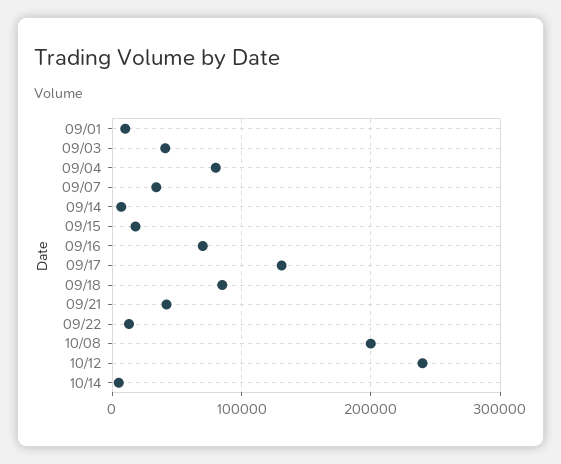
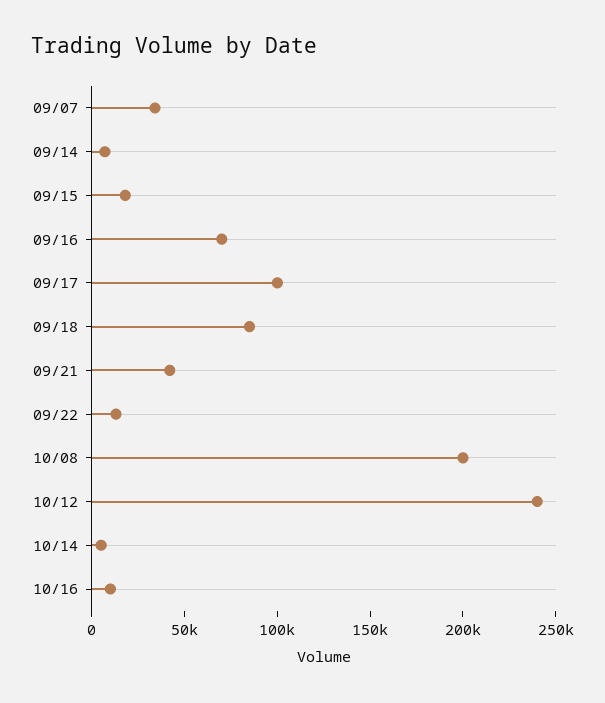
09/01: 10000 -> none
09/03: 40000 -> none
09/04: 80000 -> none
09/17: 130000 -> 100000
10/16: none -> 10000

